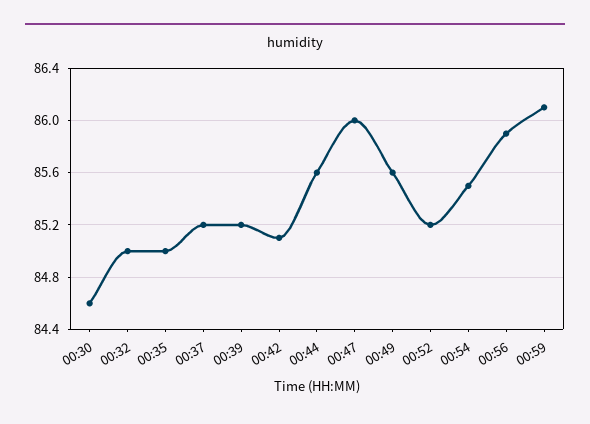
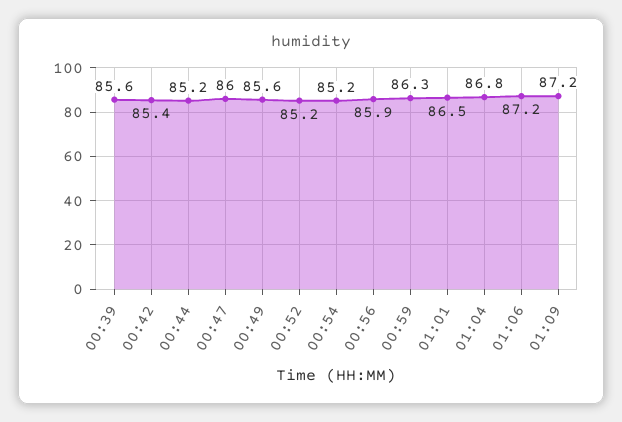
00:30: 84.6 -> none
00:32: 85 -> none
00:35: 85 -> none
00:37: 85.2 -> none
00:39: 85.2 -> 85.6
00:42: 85.1 -> 85.4
00:44: 85.6 -> 85.2
00:54: 85.5 -> 85.2
00:59: 86.1 -> 86.3
01:01: none -> 86.5
01:04: none -> 86.8
01:06: none -> 87.2
01:09: none -> 87.2

